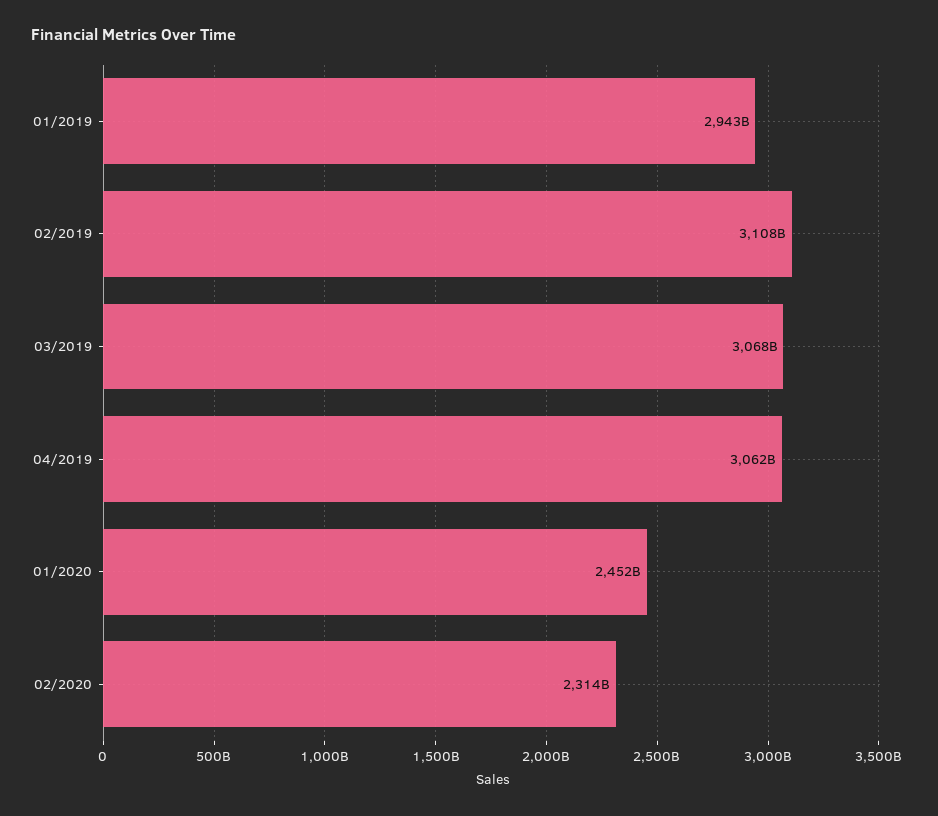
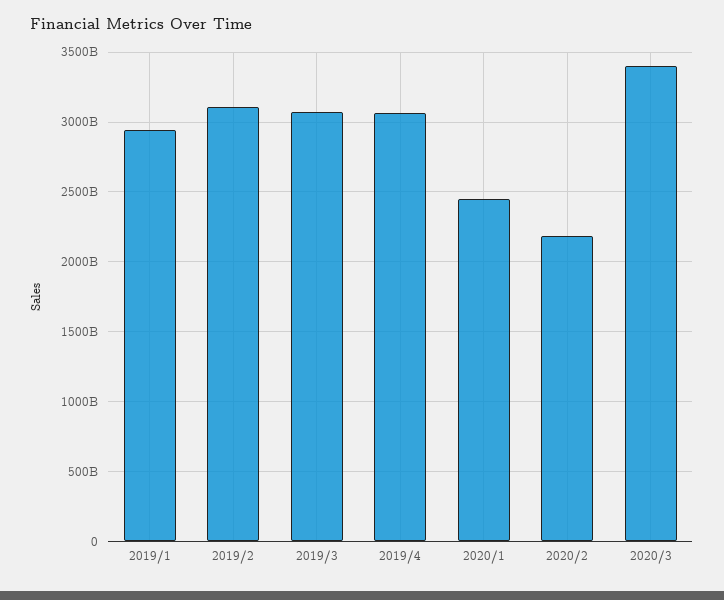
02/2020: 2314000000000 -> 2200000000000
2020/3: none -> 3400000000000

